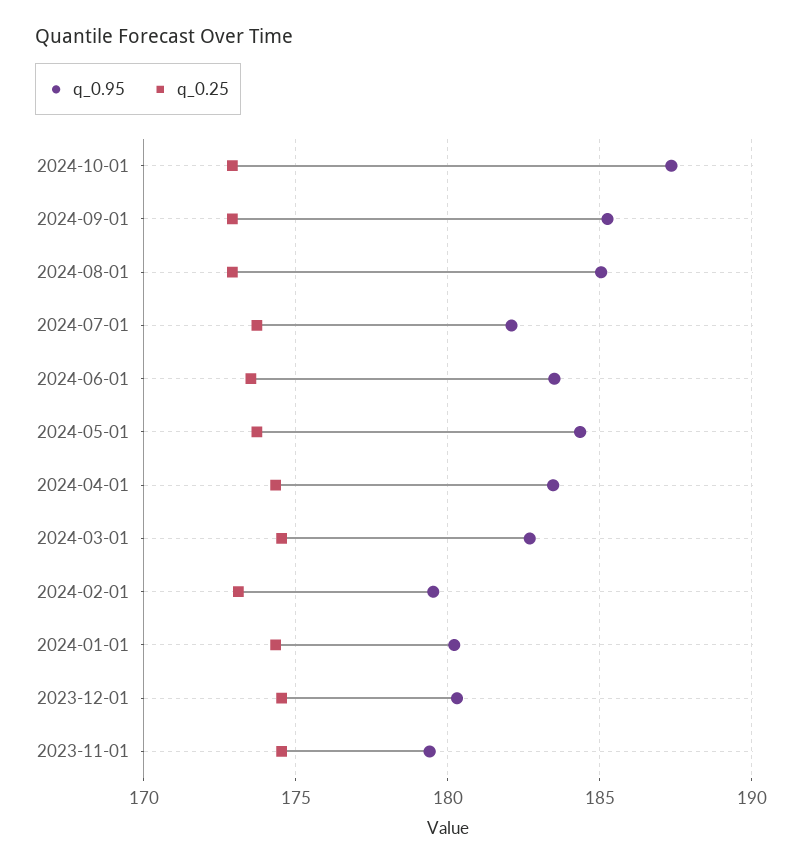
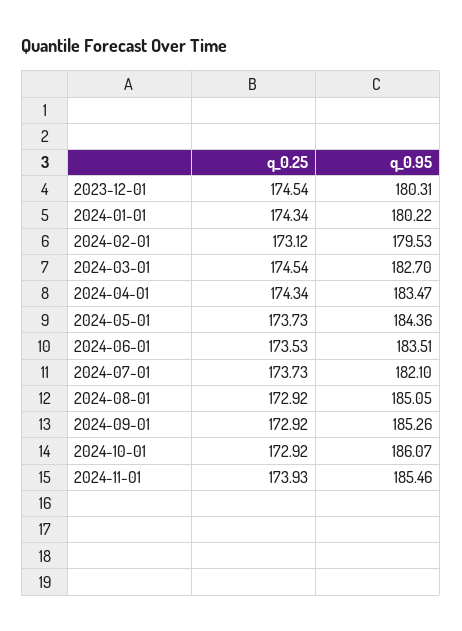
q_0.95, 2024-10-01: 187.5 -> 186.07
q_0.95, 2023-11-01: 179.5 -> none
q_0.25, 2023-11-01: 174.5 -> none
q_0.25, 2024-11-01: none -> 173.93
q_0.95, 2024-11-01: none -> 185.46

